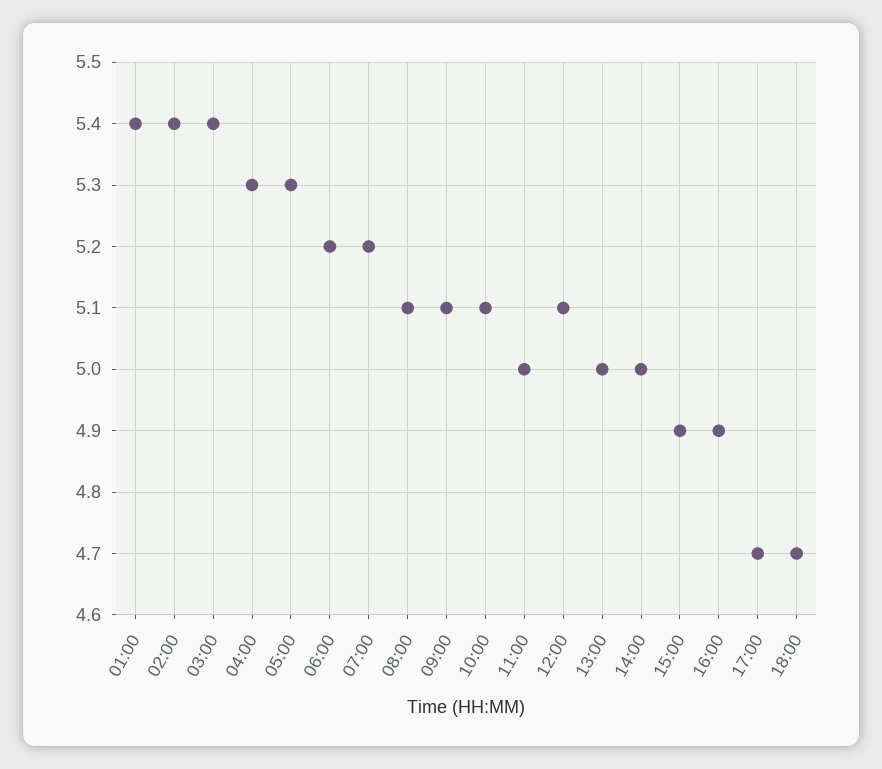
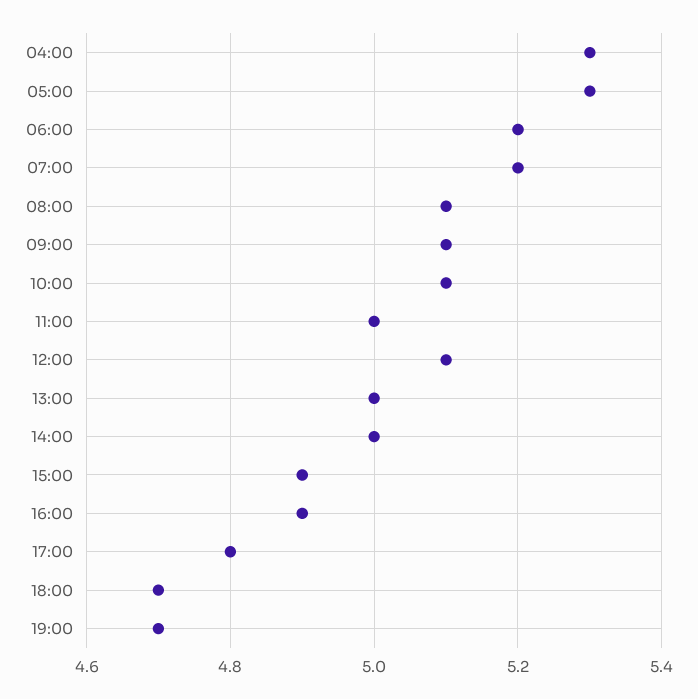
01:00: 5.4 -> none
02:00: 5.4 -> none
03:00: 5.4 -> none
17:00: 4.7 -> 4.8
19:00: none -> 4.7

